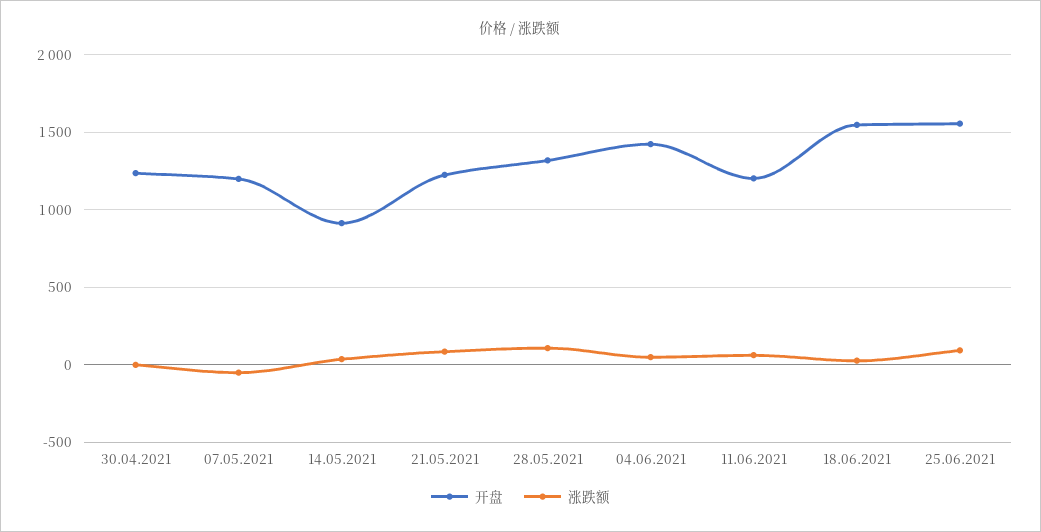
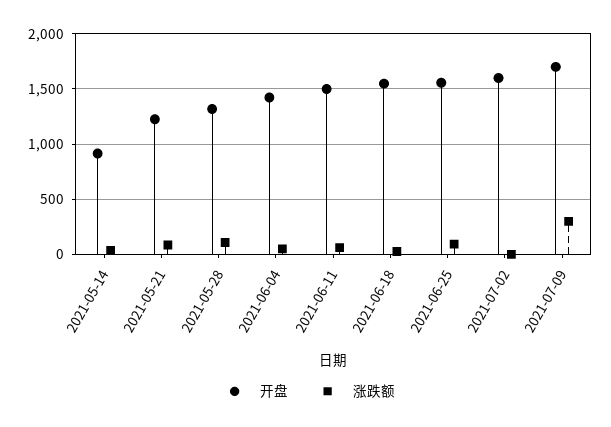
开盘, 30.04.2021: 1250 -> none
涨跌额, 30.04.2021: 0 -> none
开盘, 07.05.2021: 1200 -> none
涨跌额, 07.05.2021: -50 -> none
开盘, 11.06.2021: 1200 -> 1500
开盘, 2021-07-02: none -> 1600
涨跌额, 2021-07-02: none -> 0
开盘, 2021-07-09: none -> 1700
涨跌额, 2021-07-09: none -> 300

